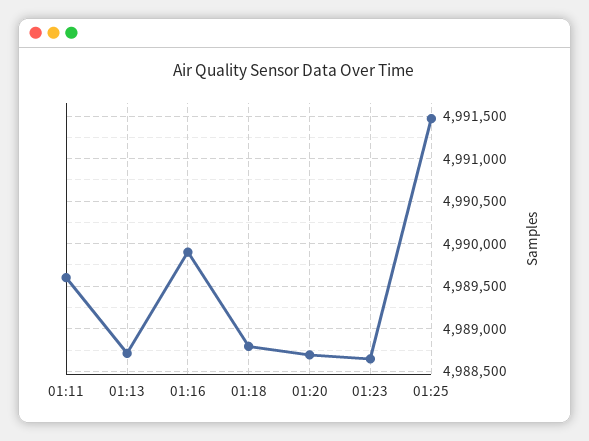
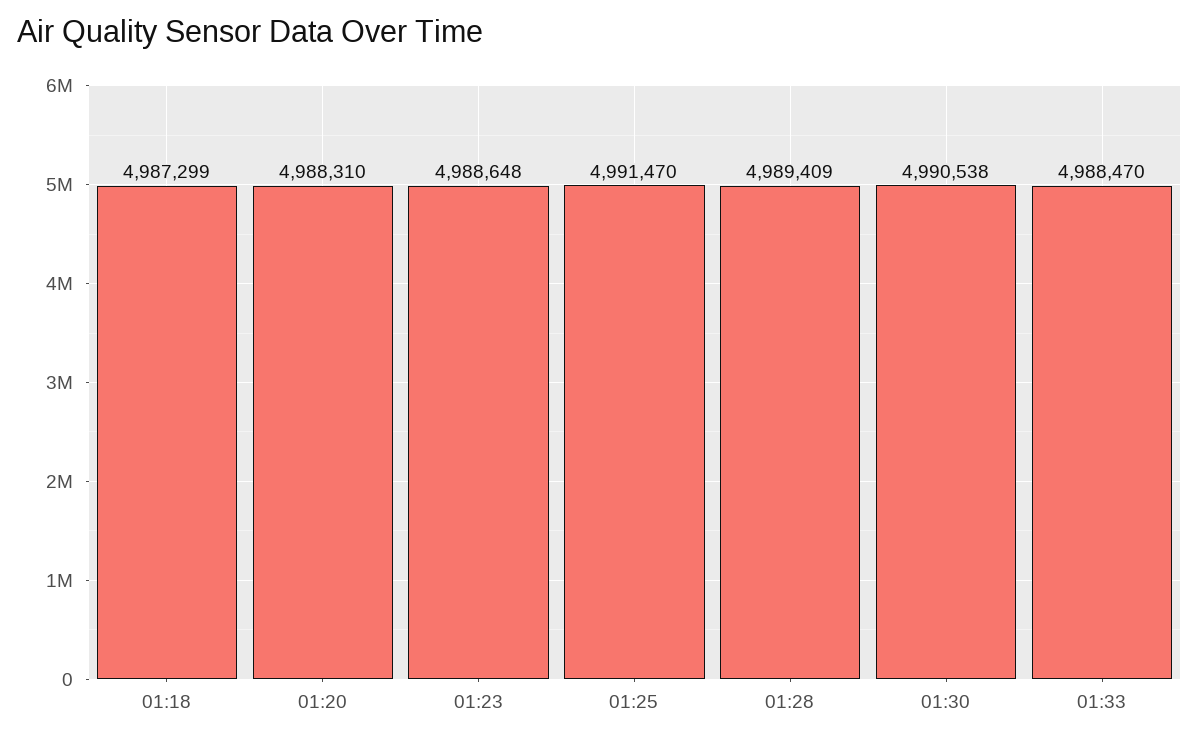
01:11: 4989600 -> none
01:13: 4988700 -> none
01:16: 4989900 -> none
01:18: 4988800 -> 4987299
01:20: 4988700 -> 4988310
01:28: none -> 4989409
01:30: none -> 4990538
01:33: none -> 4988470

